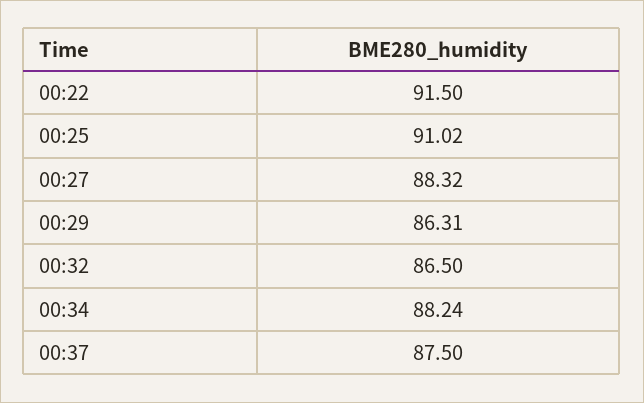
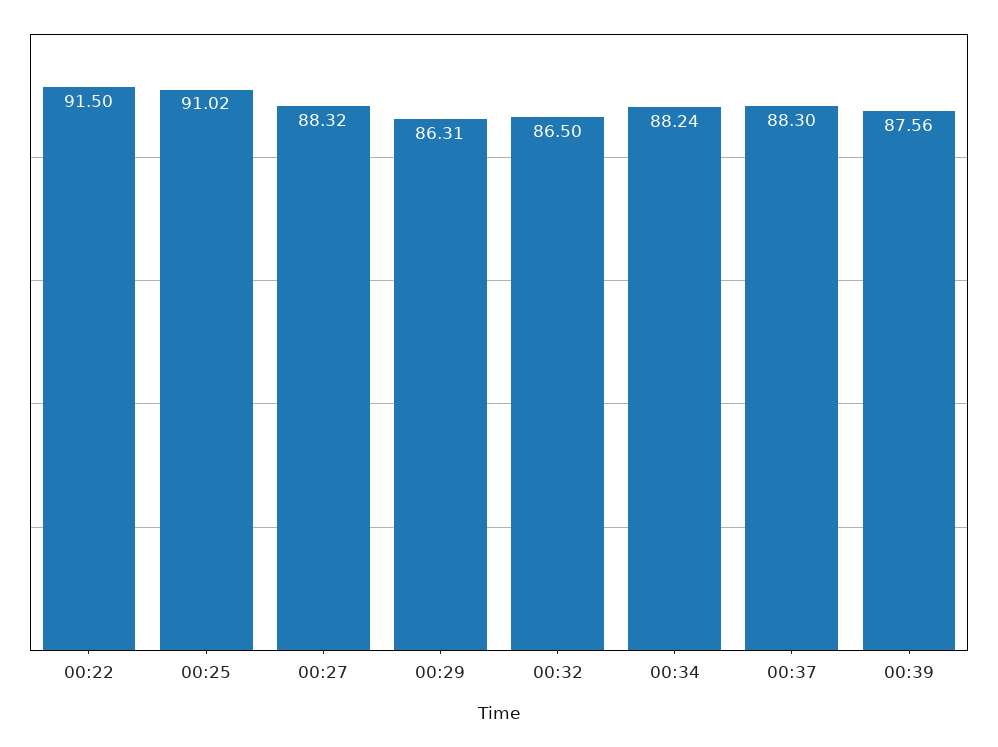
00:37: 87.5 -> 88.3
00:39: none -> 87.56

